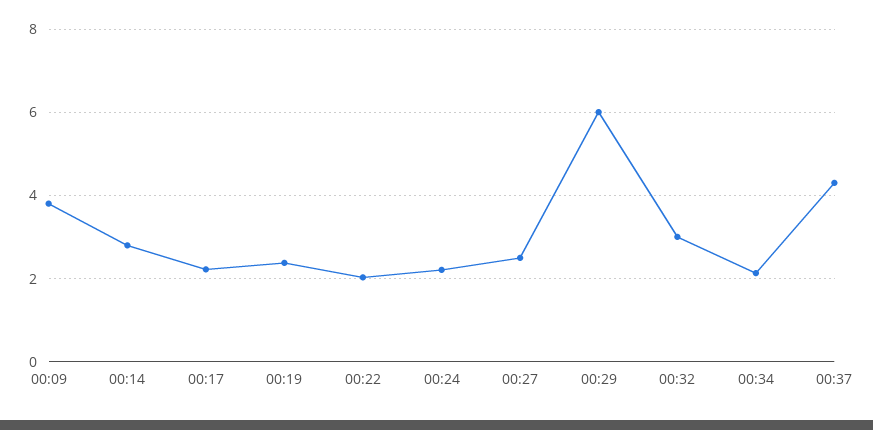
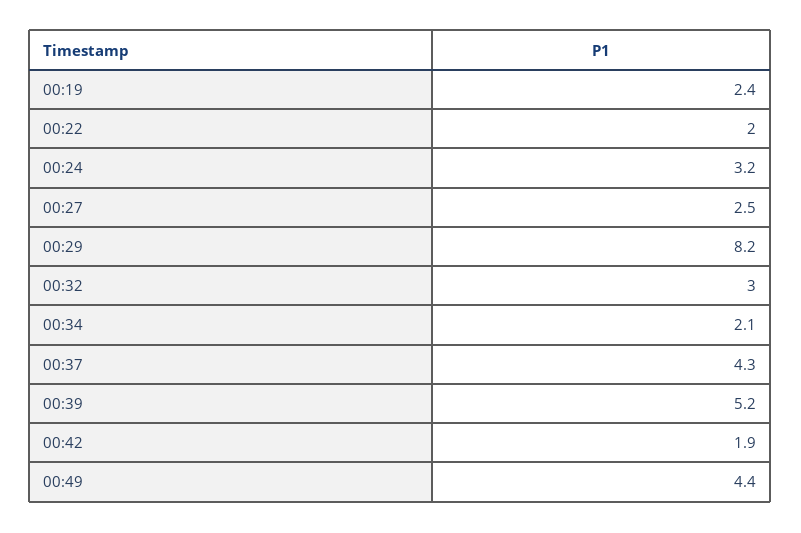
00:09: 3.8 -> none
00:14: 2.8 -> none
00:17: 2.2 -> none
00:24: 2.2 -> 3.2
00:29: 6 -> 8.2
00:39: none -> 5.2
00:42: none -> 1.9
00:49: none -> 4.4

